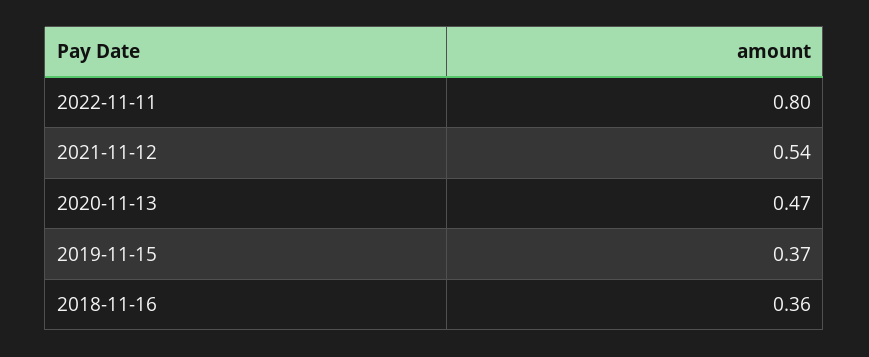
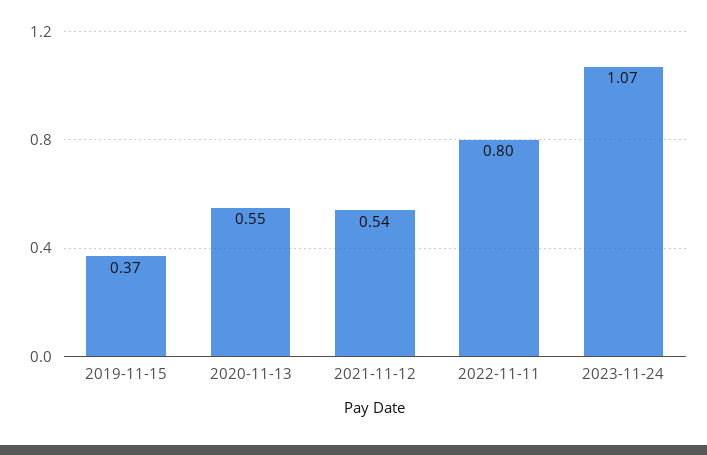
2020-11-13: 0.47 -> 0.55
2018-11-16: 0.36 -> none
2023-11-24: none -> 1.07

